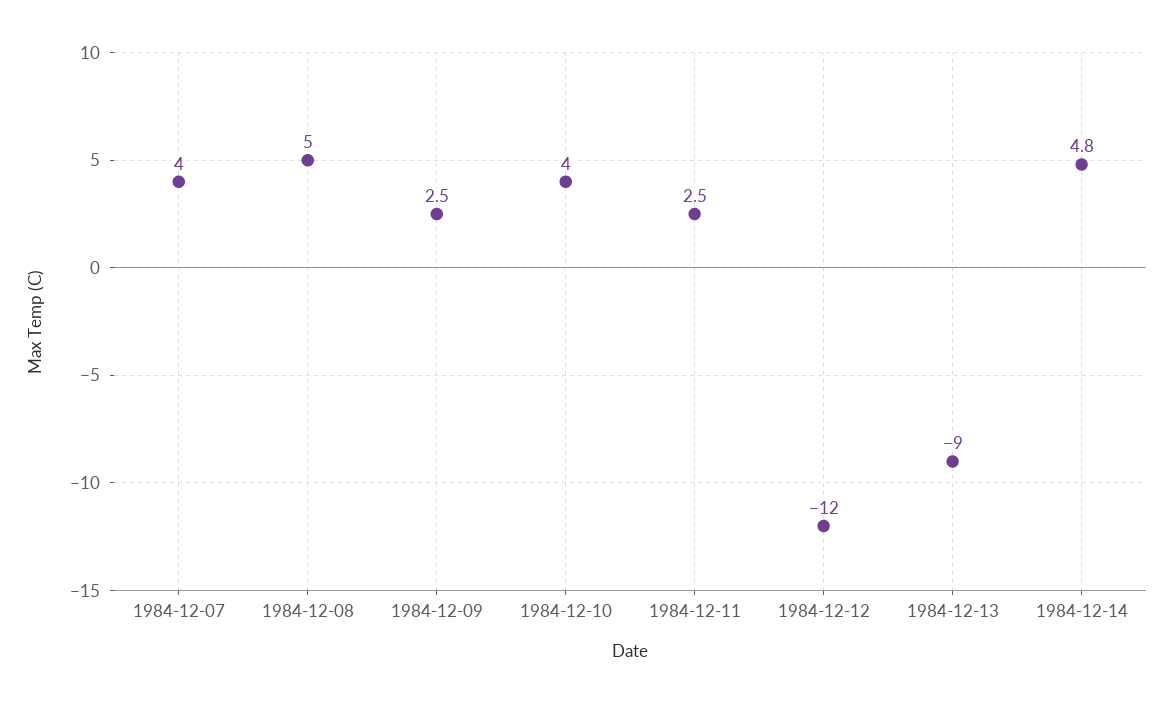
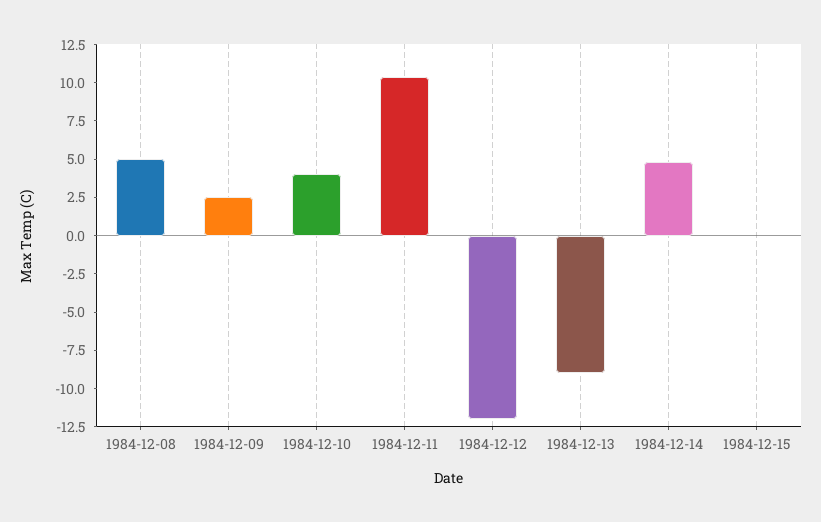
1984-12-07: 4 -> none
1984-12-11: 2.5 -> 10
1984-12-15: none -> 0

